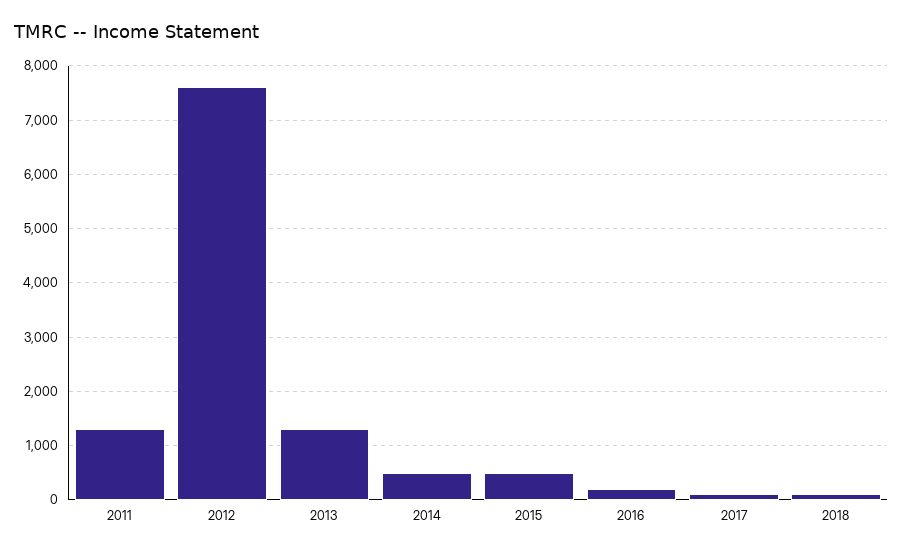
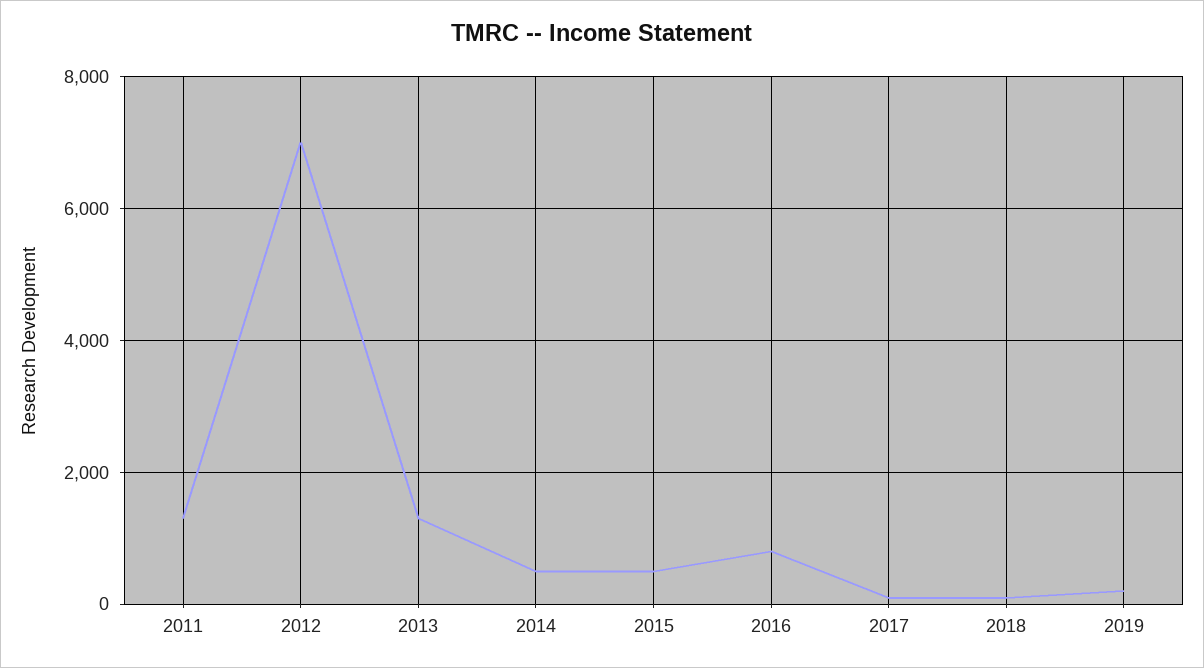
2012: 7600 -> 7000
2016: 200 -> 800
2019: none -> 200

